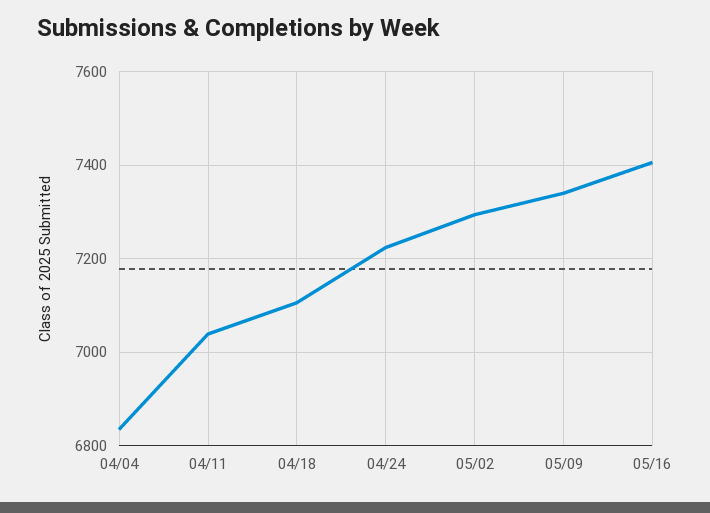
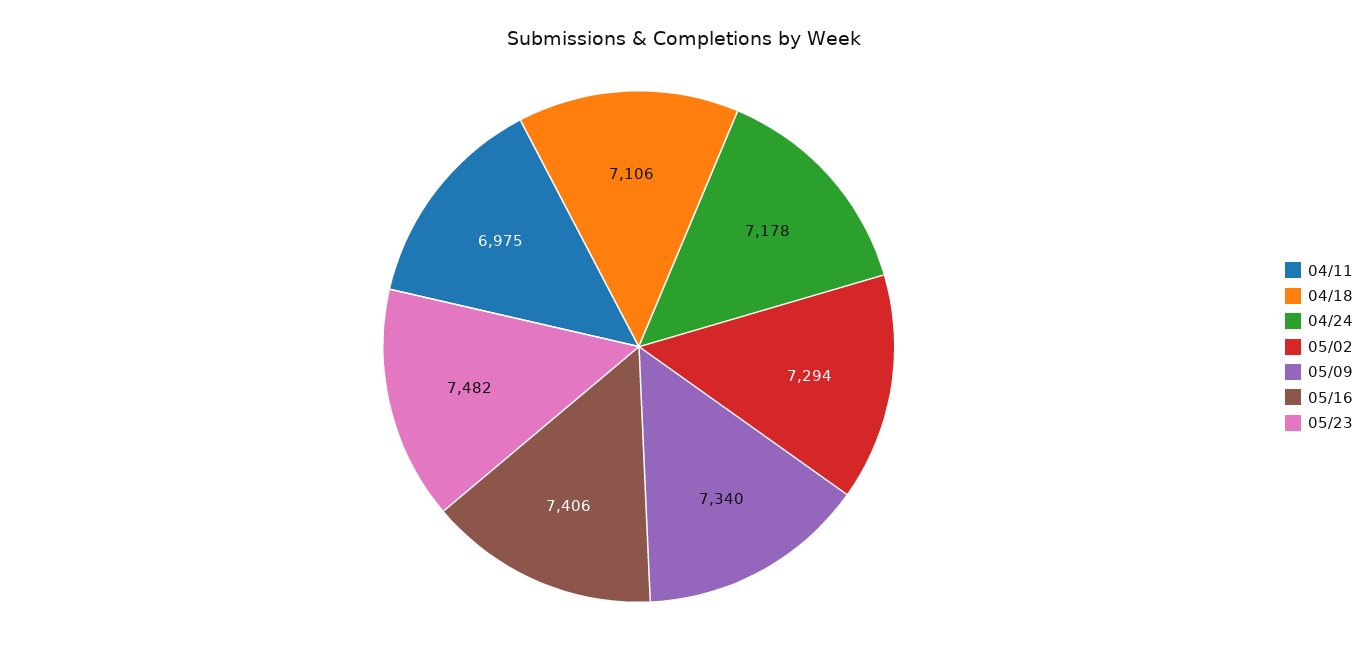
04/04: 6840 -> none
04/11: 7040 -> 6975
04/24: 7220 -> 7178
05/23: none -> 7482

